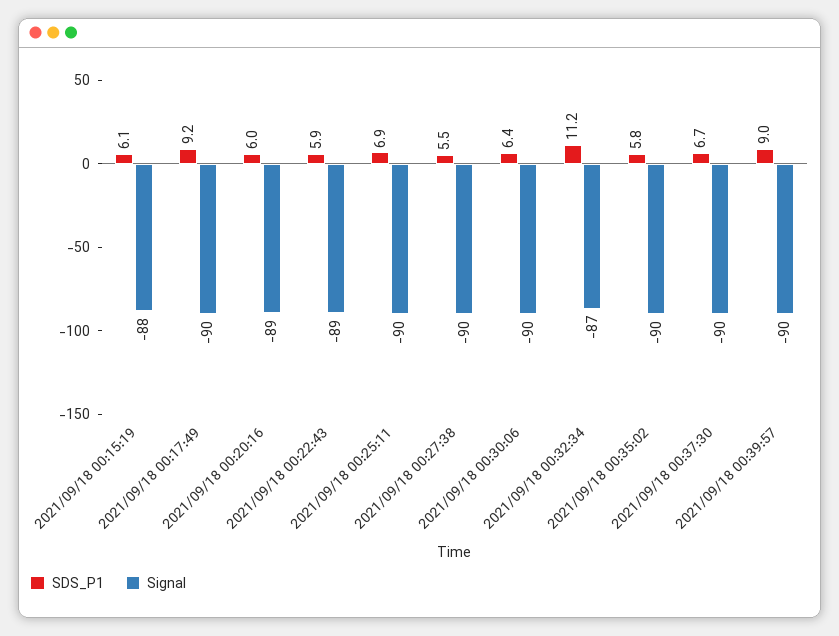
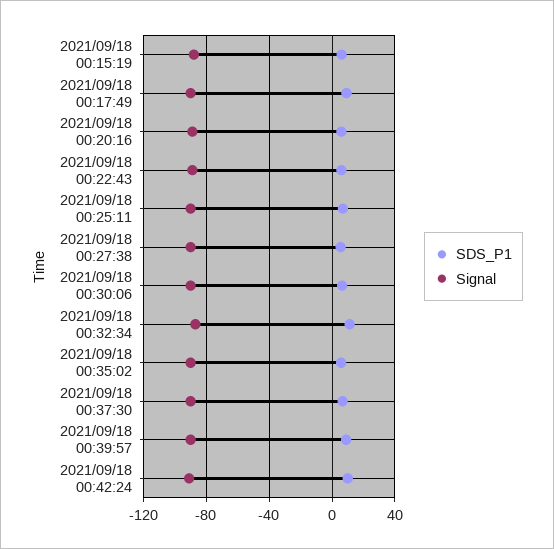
SDS_P1, 2021/09/18 00:42:24: none -> 10
Signal, 2021/09/18 00:42:24: none -> -90

